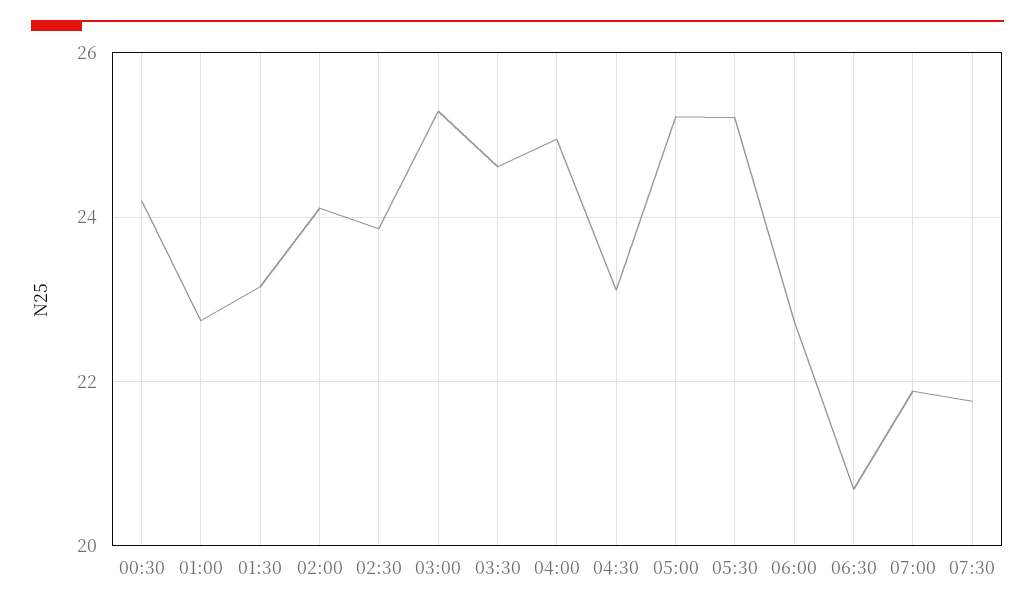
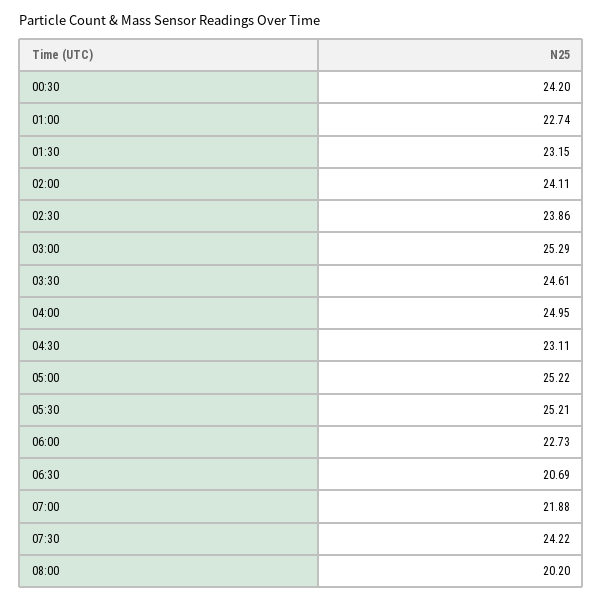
07:30: 21.8 -> 24.22
08:00: none -> 20.2

